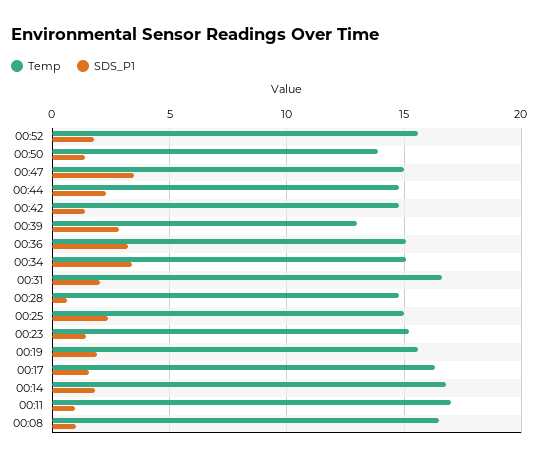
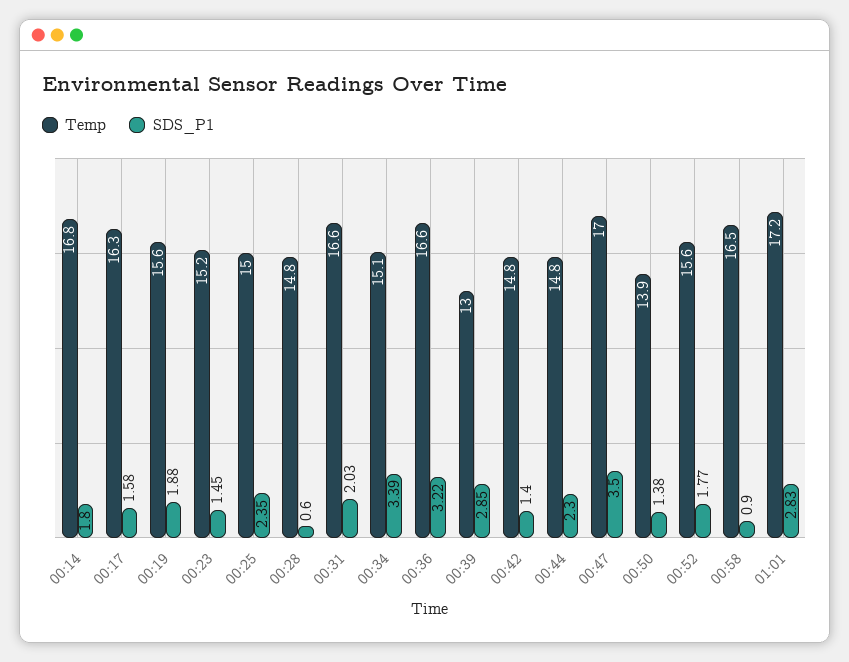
Temp, 00:47: 15 -> 17
Temp, 00:36: 15 -> 16.6
Temp, 00:11: 17 -> none
SDS_P1, 00:11: 1 -> none
Temp, 00:08: 16.5 -> none
SDS_P1, 00:08: 1 -> none
Temp, 00:58: none -> 16.5
SDS_P1, 00:58: none -> 0.9
Temp, 01:01: none -> 17.2
SDS_P1, 01:01: none -> 2.83

